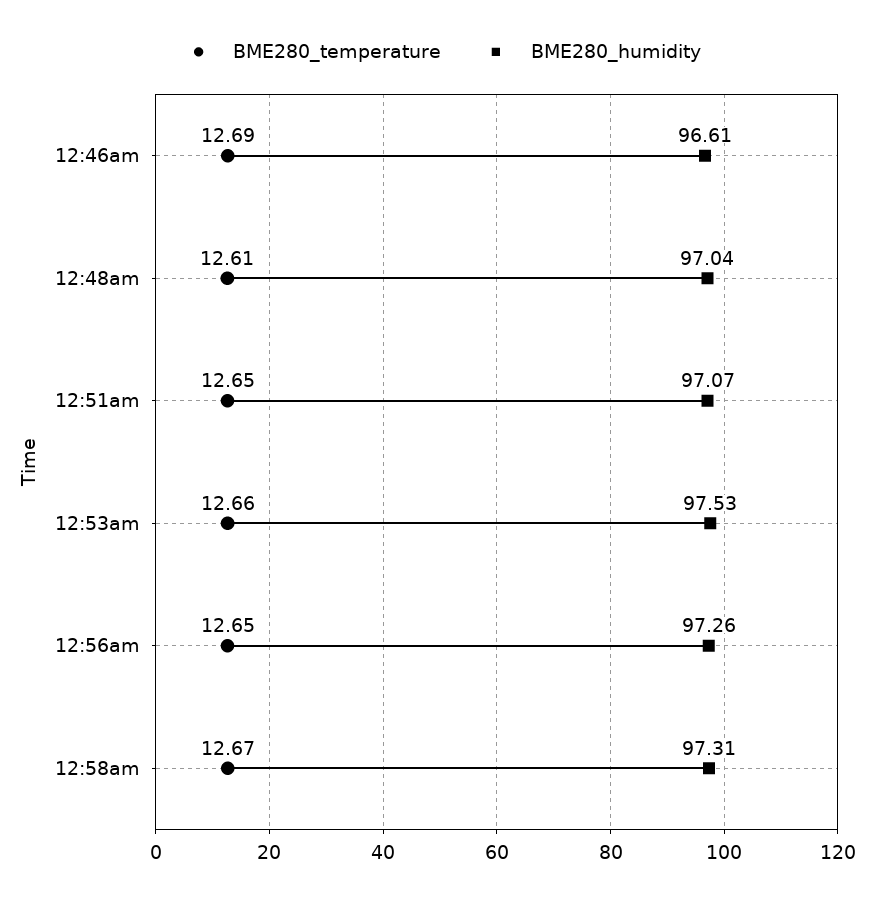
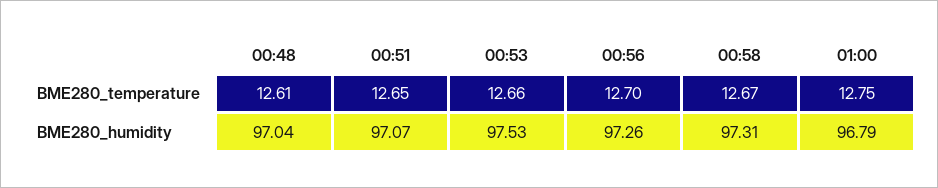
BME280_temperature, 12:46am: 12.69 -> none
BME280_humidity, 12:46am: 96.61 -> none
BME280_temperature, 12:56am: 12.65 -> 12.7
BME280_temperature, 01:00: none -> 12.75
BME280_humidity, 01:00: none -> 96.79

